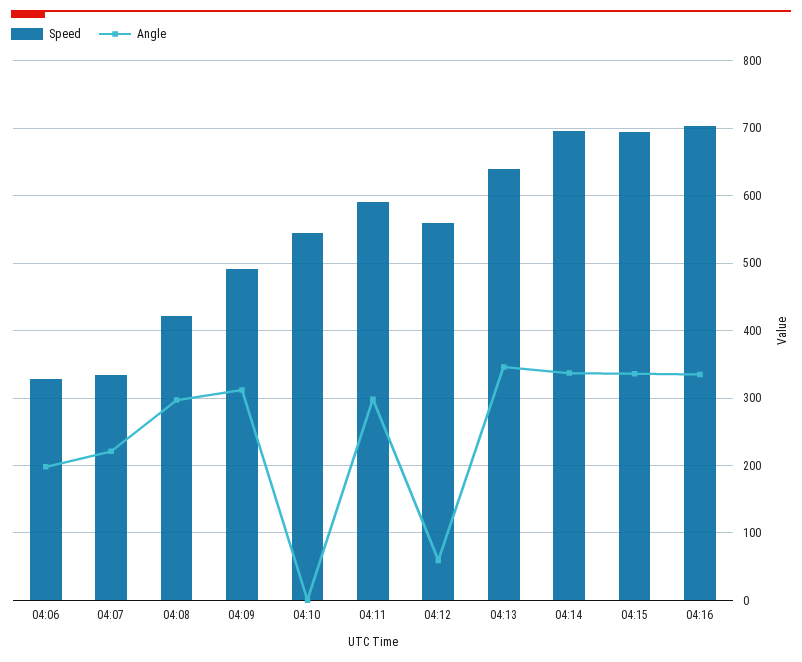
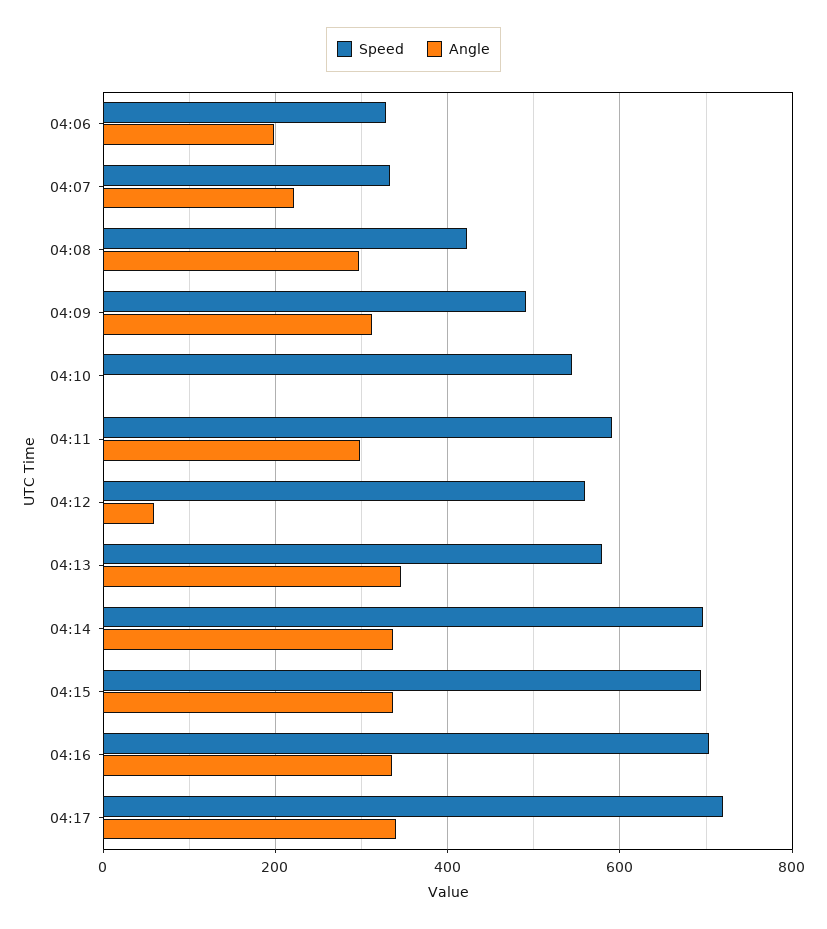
Speed, 04:13: 640 -> 580
Speed, 04:17: none -> 720
Angle, 04:17: none -> 340

